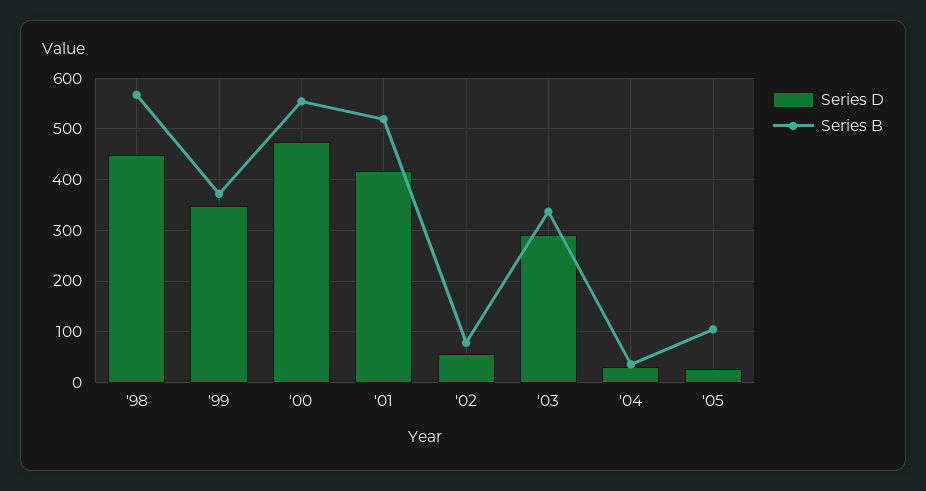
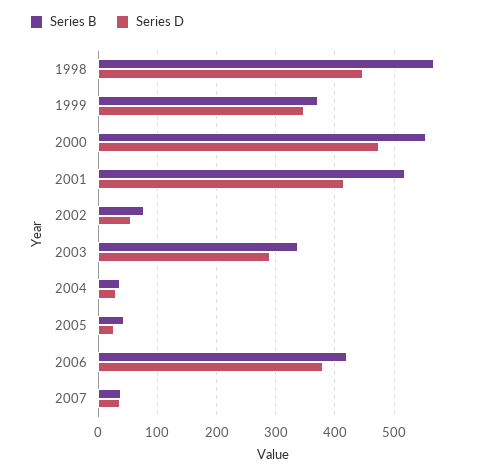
Series B, '05: 100 -> 40
Series B, 2006: none -> 420
Series D, 2006: none -> 380
Series B, 2007: none -> 40
Series D, 2007: none -> 40

